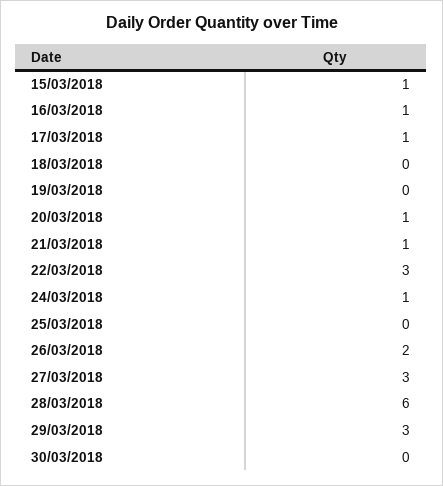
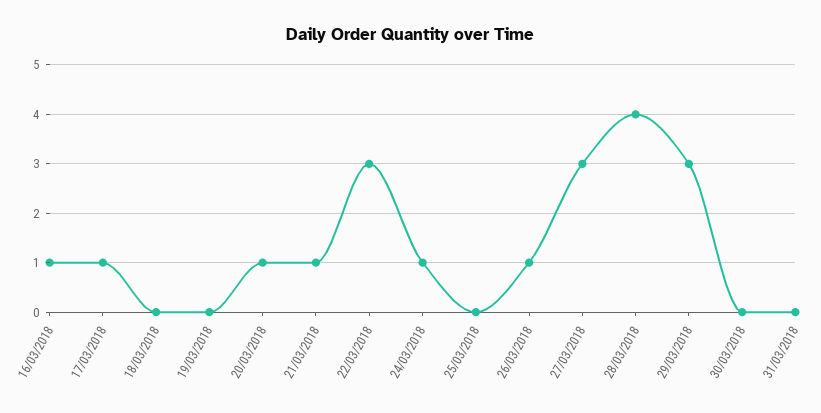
15/03/2018: 1 -> none
26/03/2018: 2 -> 1
28/03/2018: 6 -> 4
31/03/2018: none -> 0

